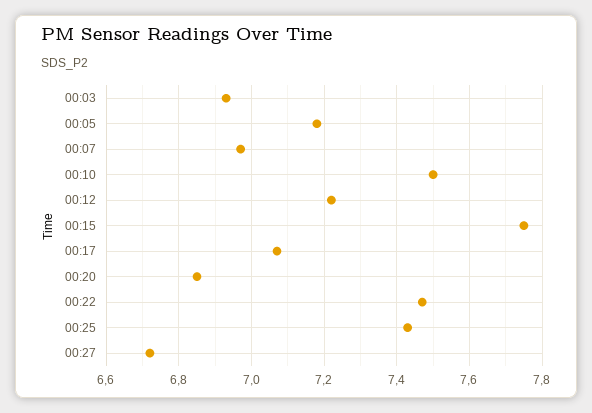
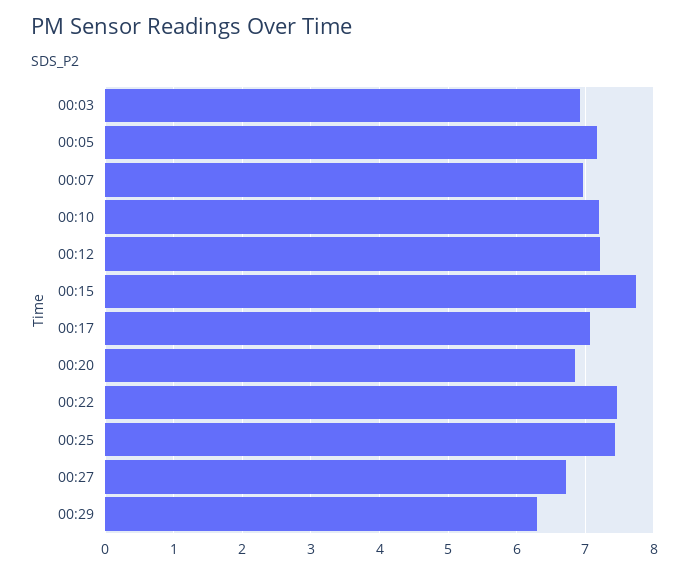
00:10: 7.5 -> 7.2
00:29: none -> 6.3

